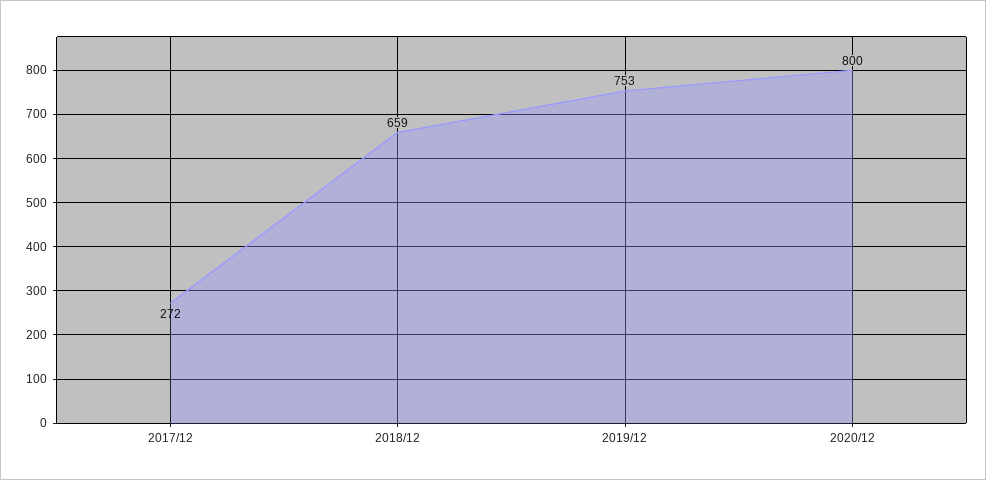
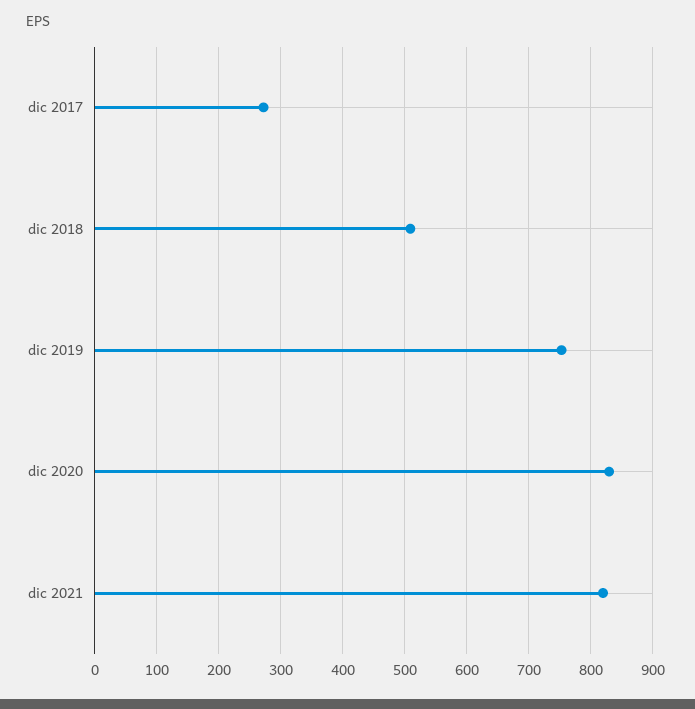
2018/12: 659 -> 510
2020/12: 800 -> 830
dic 2021: none -> 820

